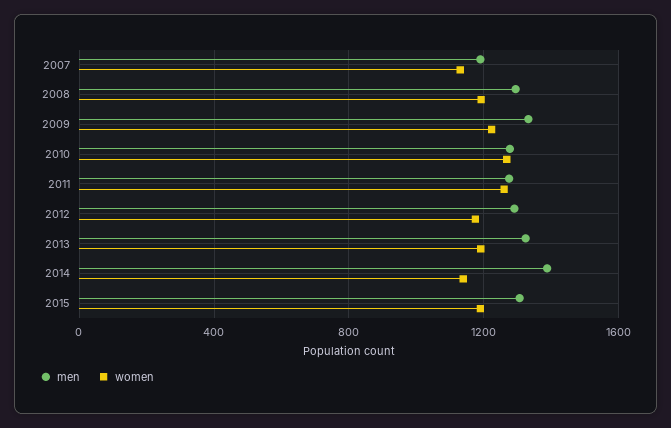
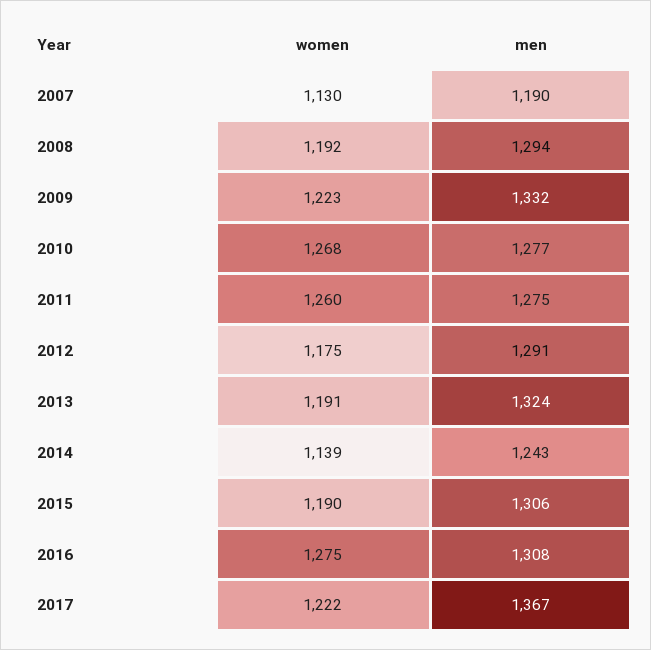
men, 2014: 1400 -> 1243
women, 2016: none -> 1275
men, 2016: none -> 1308
women, 2017: none -> 1222
men, 2017: none -> 1367

